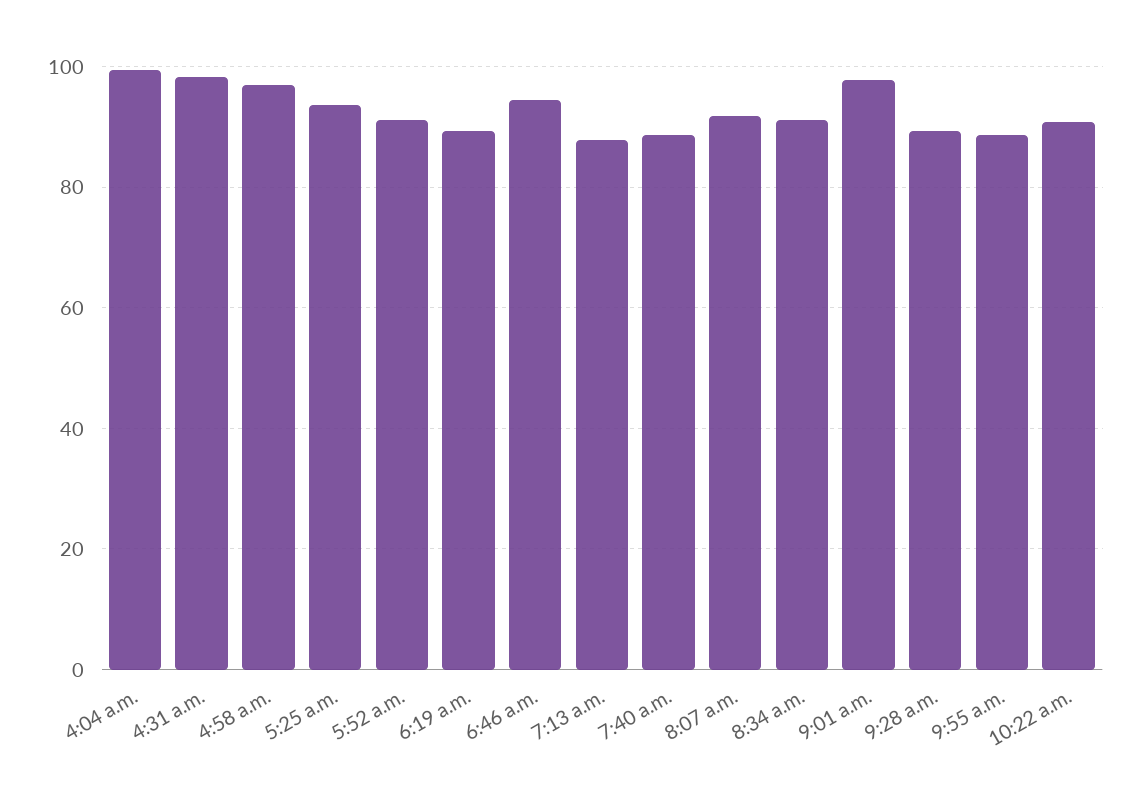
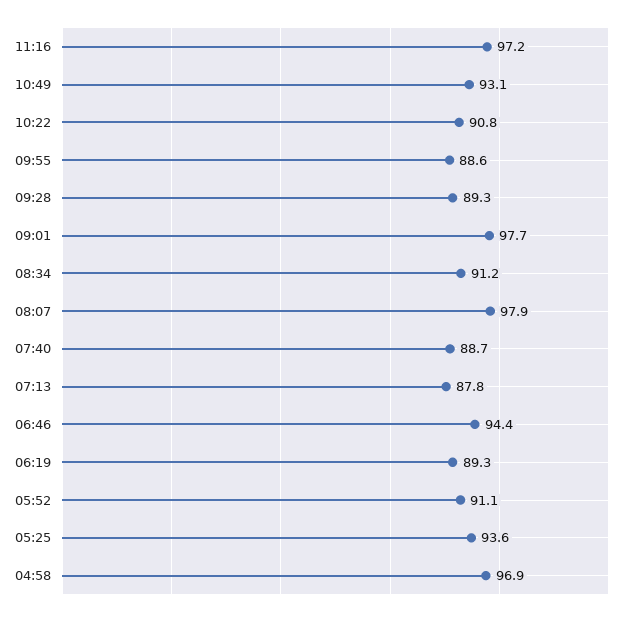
4:04 a.m.: 100 -> none
4:31 a.m.: 98 -> none
8:07 a.m.: 92 -> 97.9
11:16: none -> 97.2
10:49: none -> 93.1

